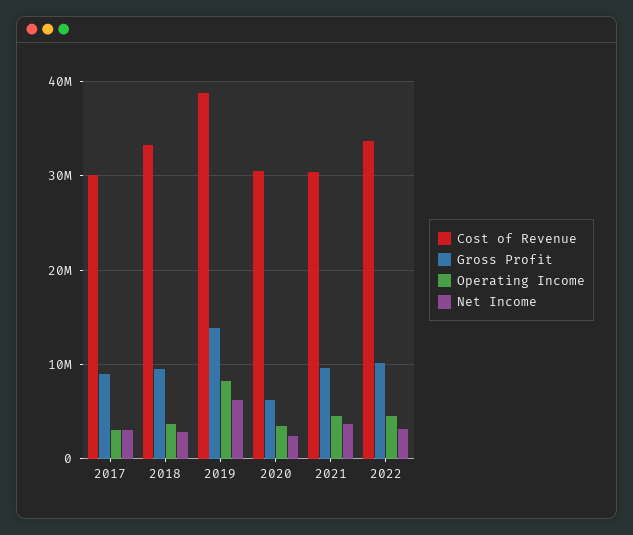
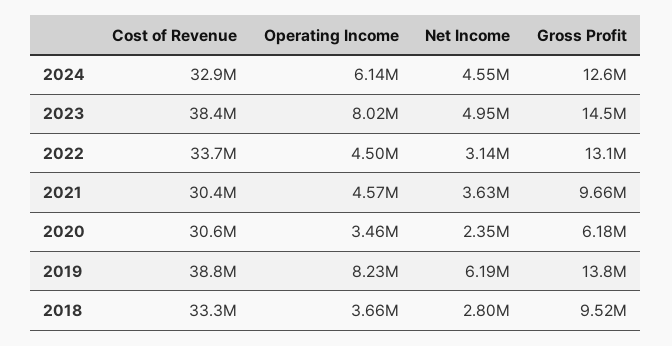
Cost of Revenue, 2017: 30000000 -> none
Gross Profit, 2017: 9000000 -> none
Operating Income, 2017: 3000000 -> none
Net Income, 2017: 3000000 -> none
Gross Profit, 2022: 10000000 -> 13100000
Cost of Revenue, 2024: none -> 32900000
Operating Income, 2024: none -> 6140000
Net Income, 2024: none -> 4550000
Gross Profit, 2024: none -> 12600000
Cost of Revenue, 2023: none -> 38400000
Operating Income, 2023: none -> 8020000
Net Income, 2023: none -> 4950000
Gross Profit, 2023: none -> 14500000

